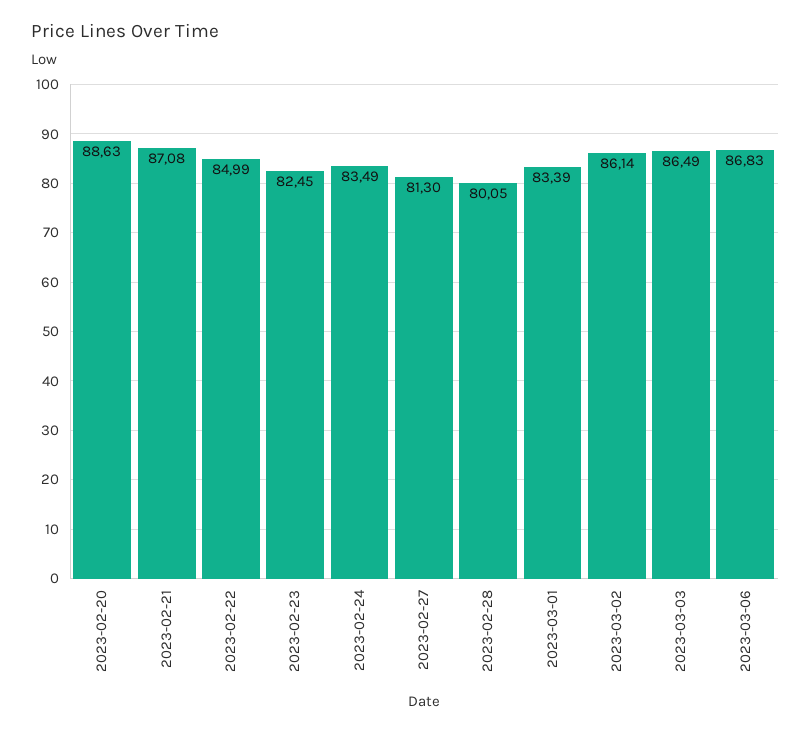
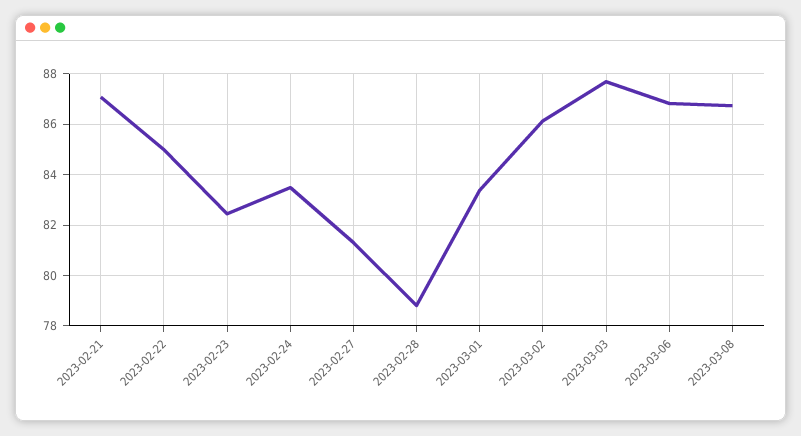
2023-02-20: 88.63 -> none
2023-02-28: 80.05 -> 78.75
2023-03-03: 86.49 -> 87.75
2023-03-08: none -> 86.75

